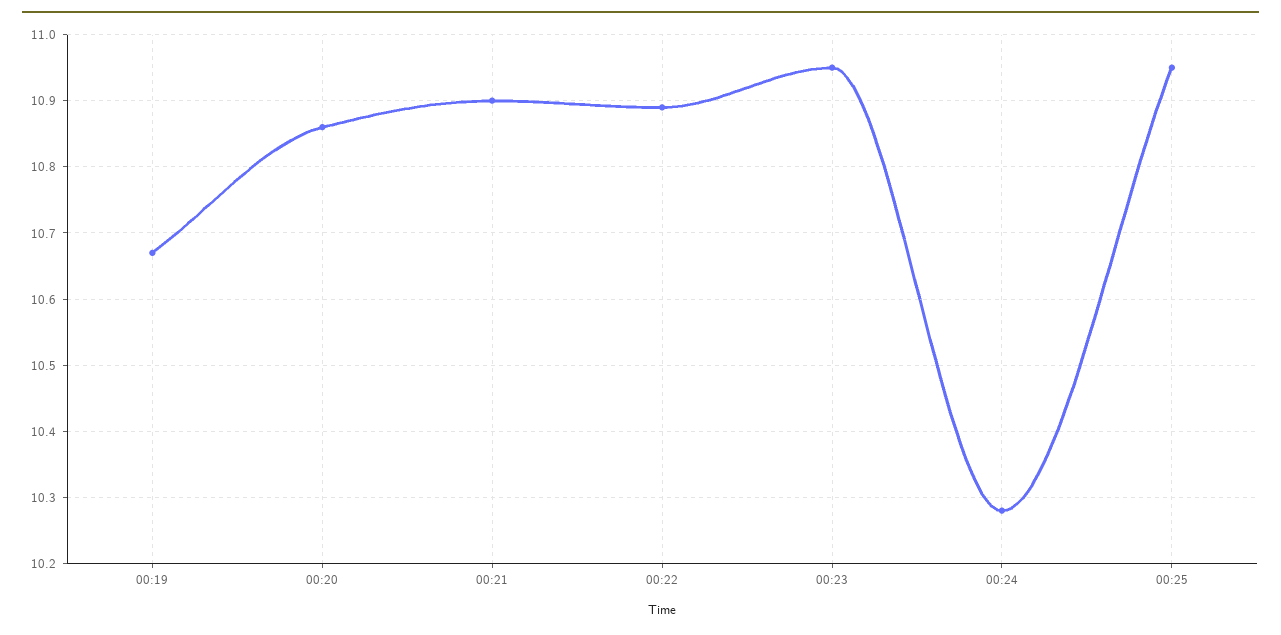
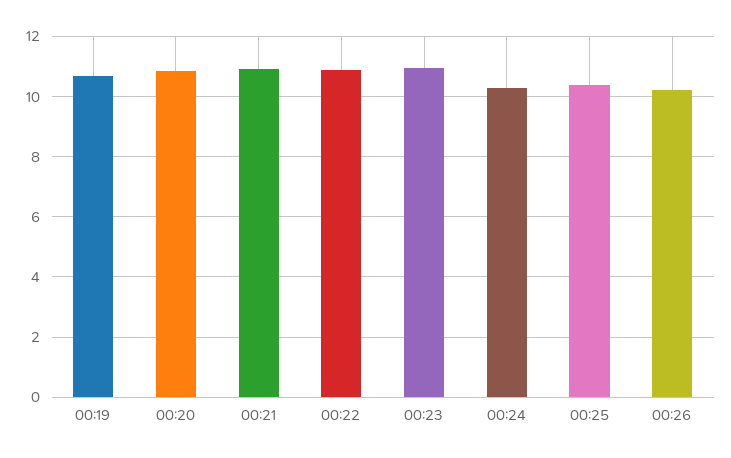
00:25: 10.95 -> 10.4
00:26: none -> 10.2

